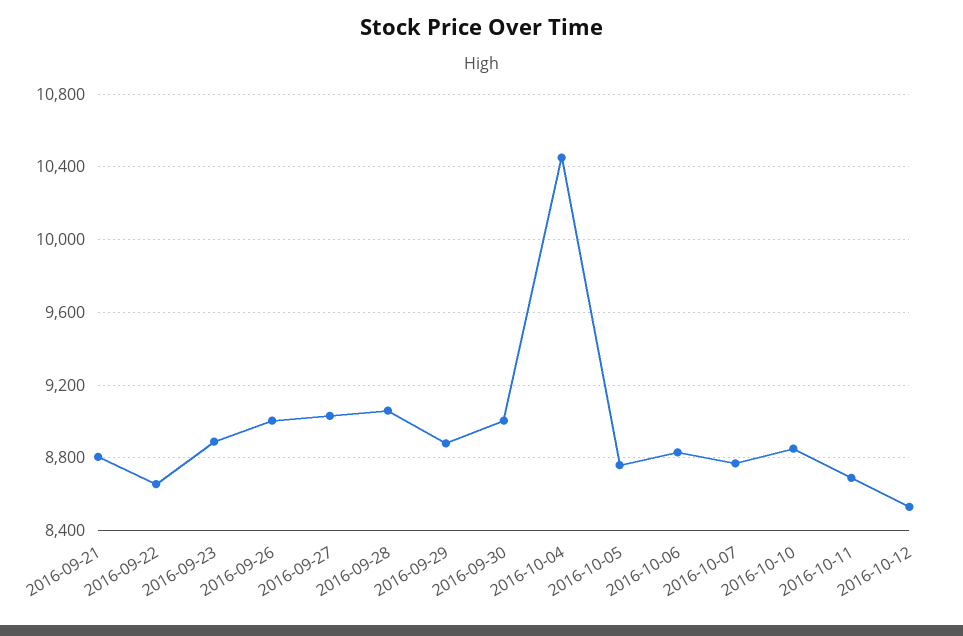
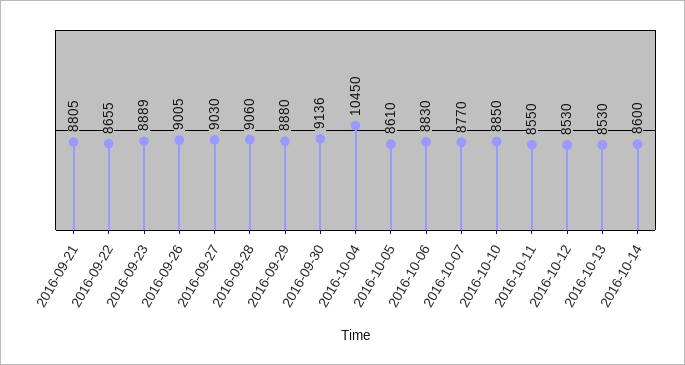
2016-09-30: 9000 -> 9136
2016-10-05: 8750 -> 8610
2016-10-11: 8700 -> 8550
2016-10-13: none -> 8530
2016-10-14: none -> 8600

